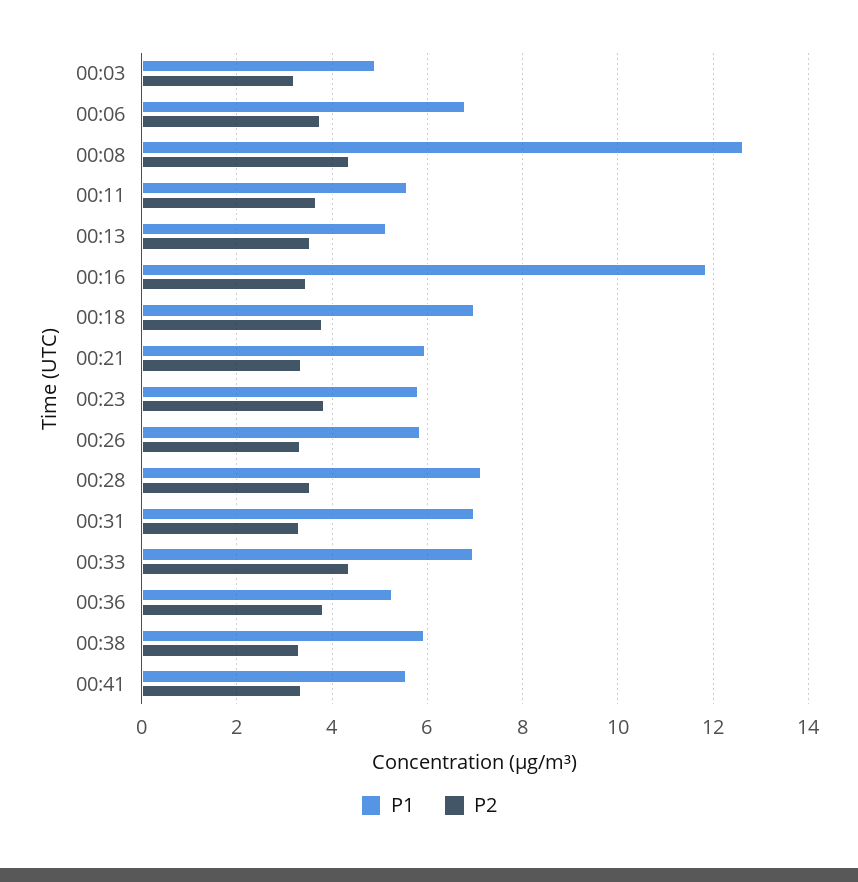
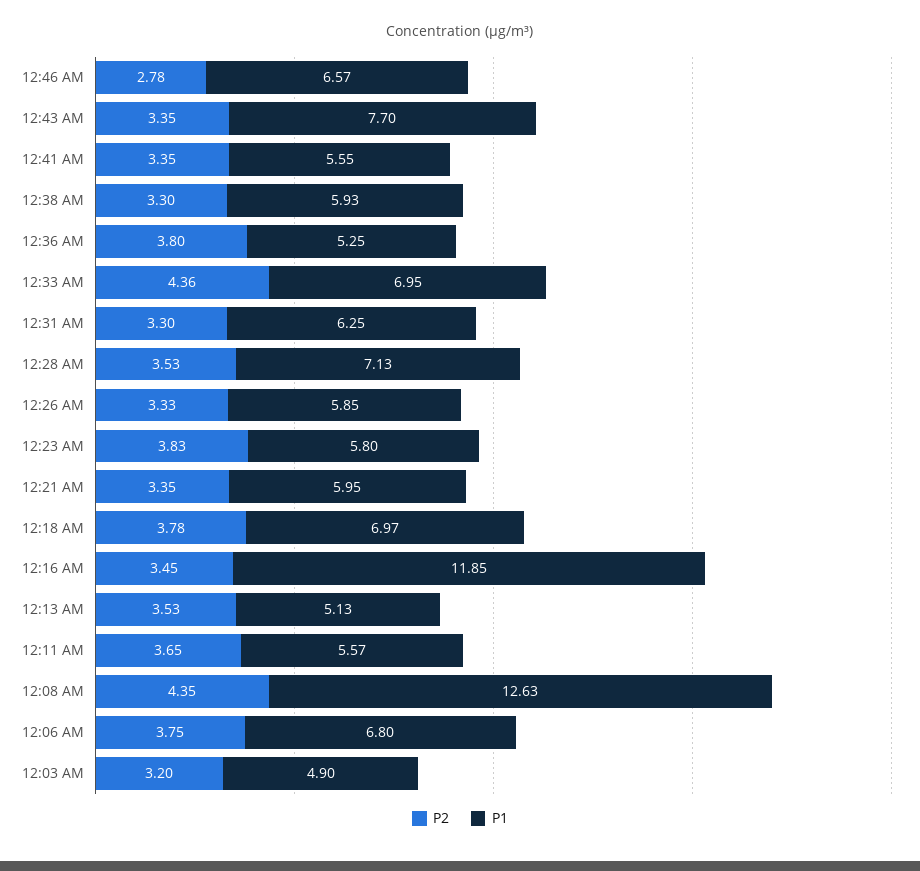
P1, 00:31: 7 -> 6.25
P2, 12:46 AM: none -> 2.78
P1, 12:46 AM: none -> 6.57
P2, 12:43 AM: none -> 3.35
P1, 12:43 AM: none -> 7.7

